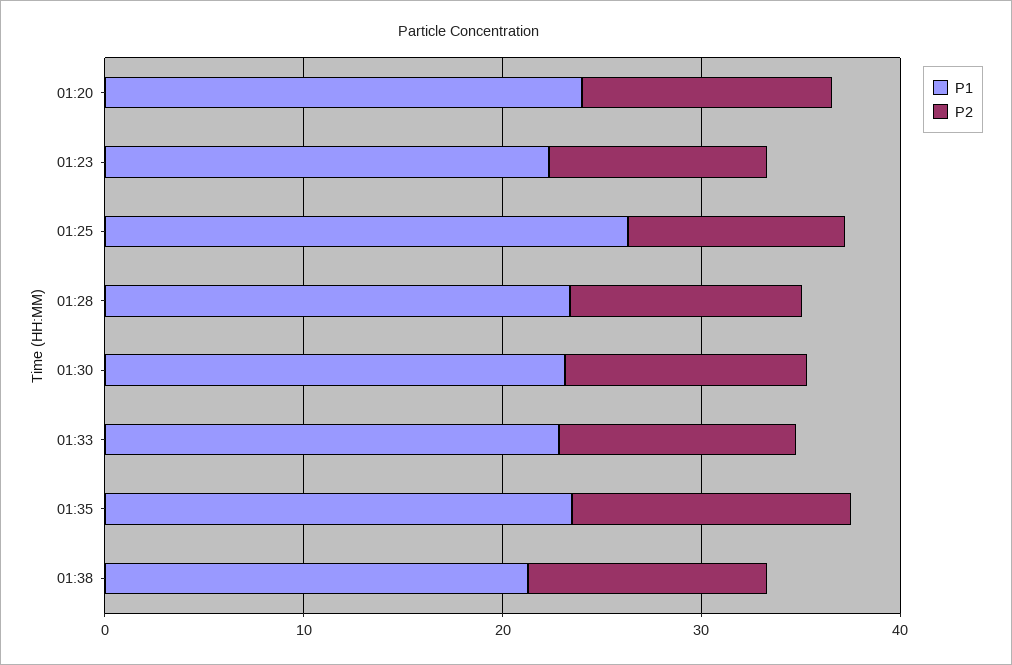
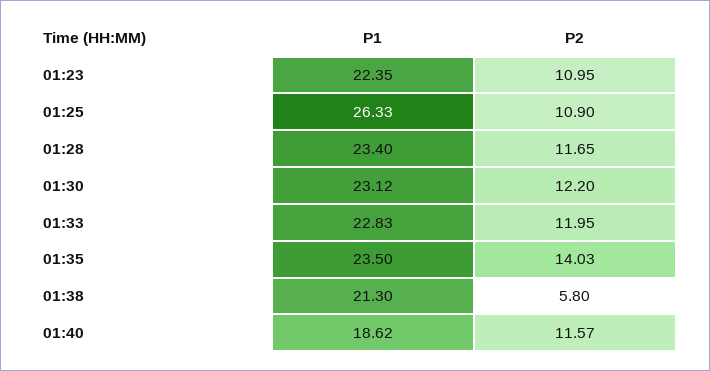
P1, 01:20: 24 -> none
P2, 01:20: 12 -> none
P2, 01:38: 12 -> 5.8
P1, 01:40: none -> 18.62
P2, 01:40: none -> 11.57

